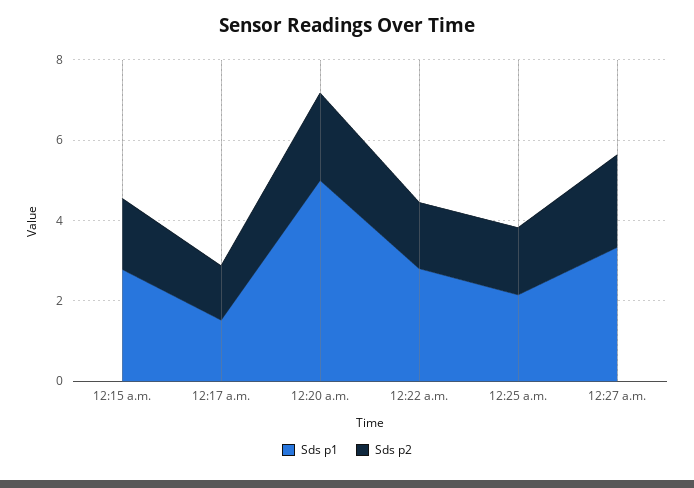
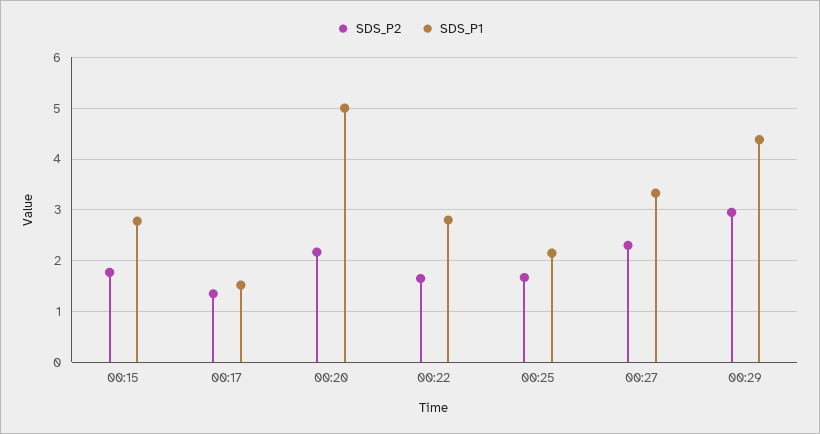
Sds p2, 00:29: none -> 3
Sds p1, 00:29: none -> 4.4

